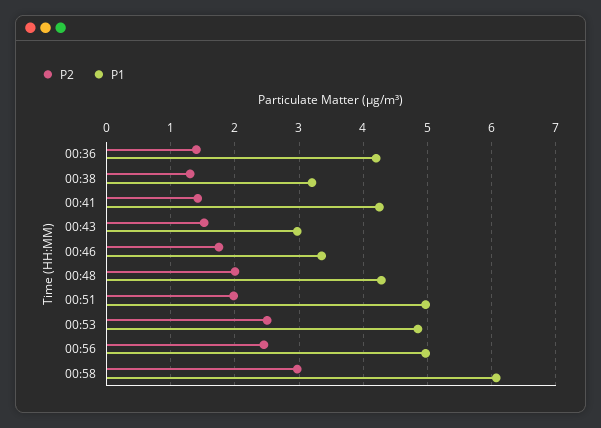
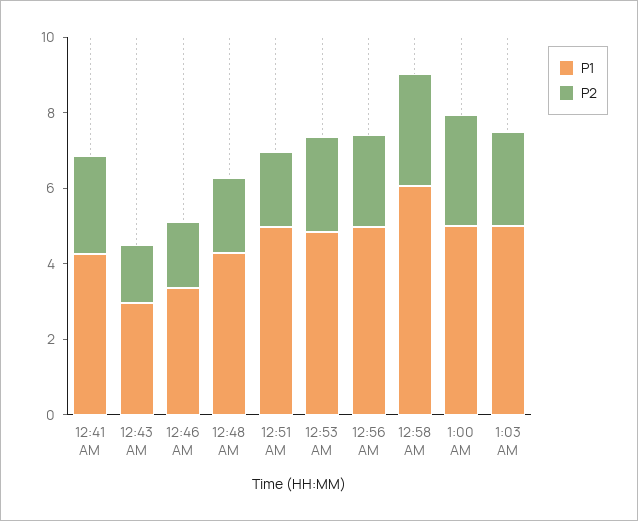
P2, 00:36: 1.4 -> none
P1, 00:36: 4.2 -> none
P2, 00:38: 1.3 -> none
P1, 00:38: 3.2 -> none
P2, 00:41: 1.4 -> 2.5
P1, 1:00 AM: none -> 5
P2, 1:00 AM: none -> 3
P1, 1:03 AM: none -> 5
P2, 1:03 AM: none -> 2.5

